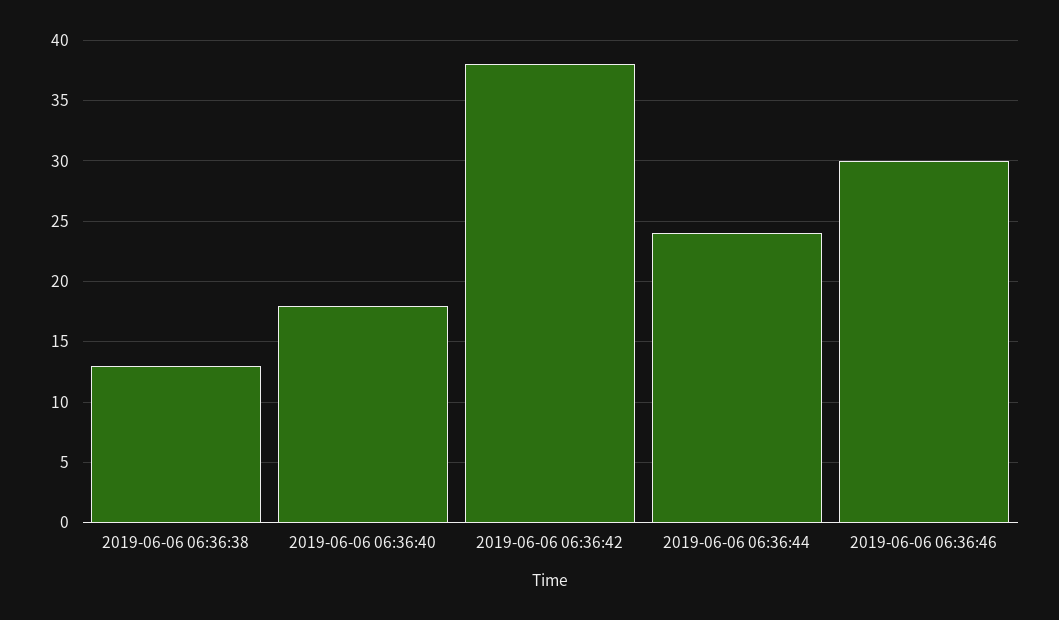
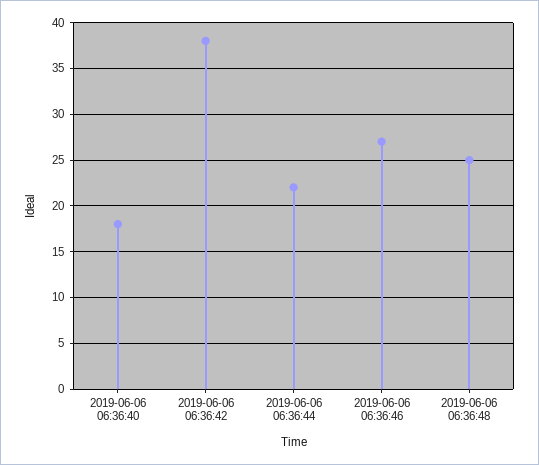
2019-06-06 06:36:38: 13 -> none
2019-06-06 06:36:44: 24 -> 22
2019-06-06 06:36:46: 30 -> 27
2019-06-06 06:36:48: none -> 25

